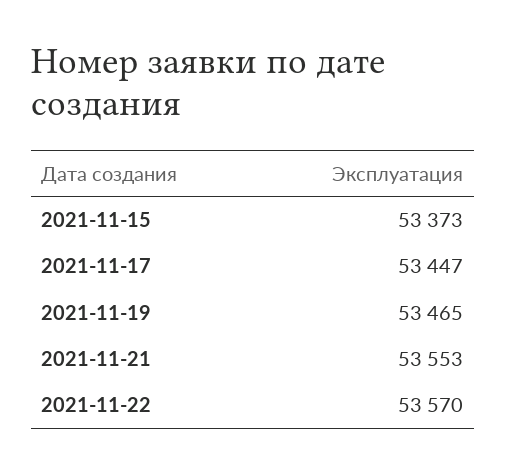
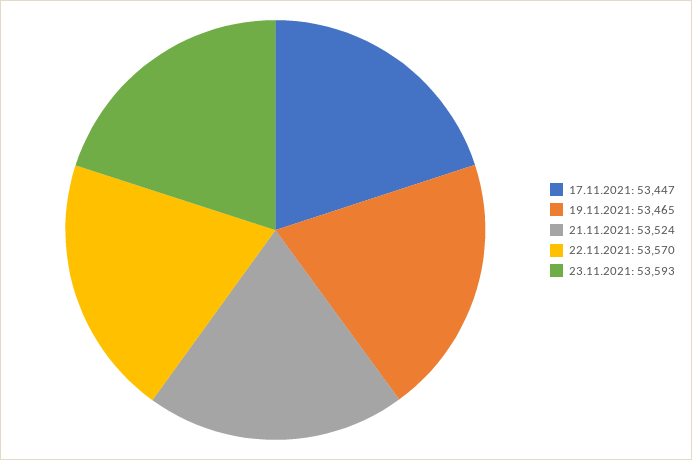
2021-11-15: 53373 -> none
2021-11-21: 53553 -> 53524
23.11.2021: none -> 53593

